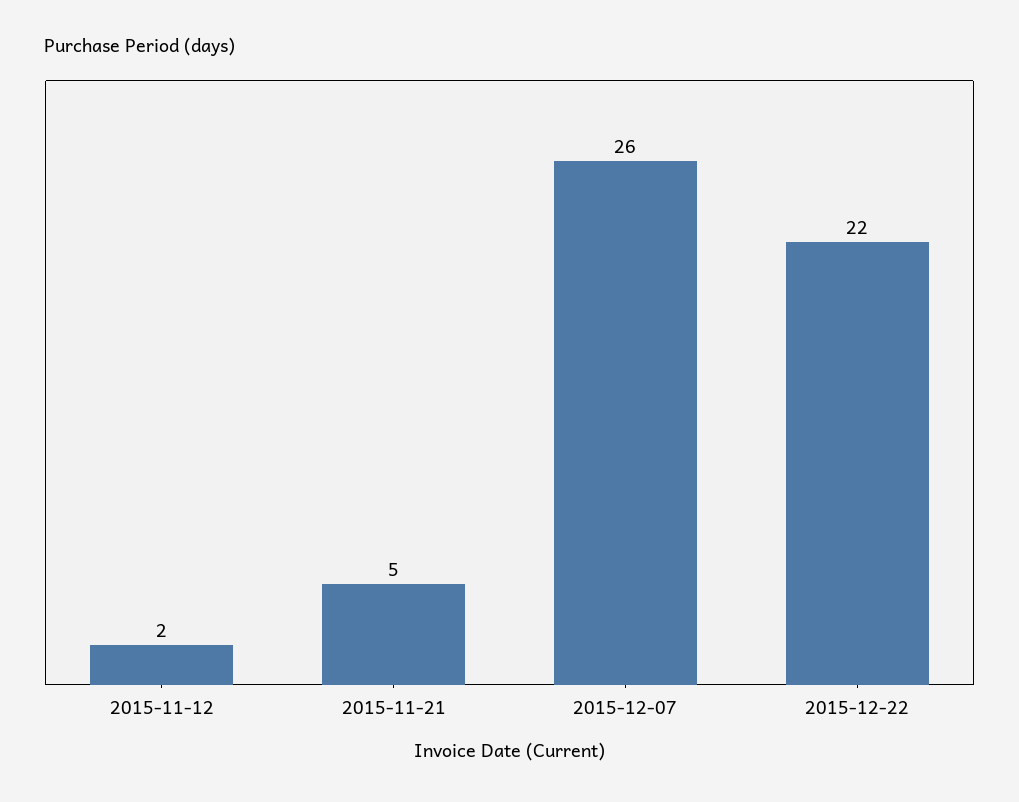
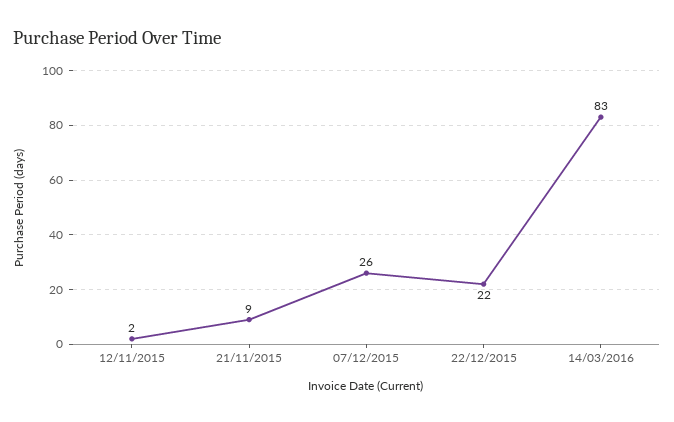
2015-11-21: 5 -> 9
14/03/2016: none -> 83

